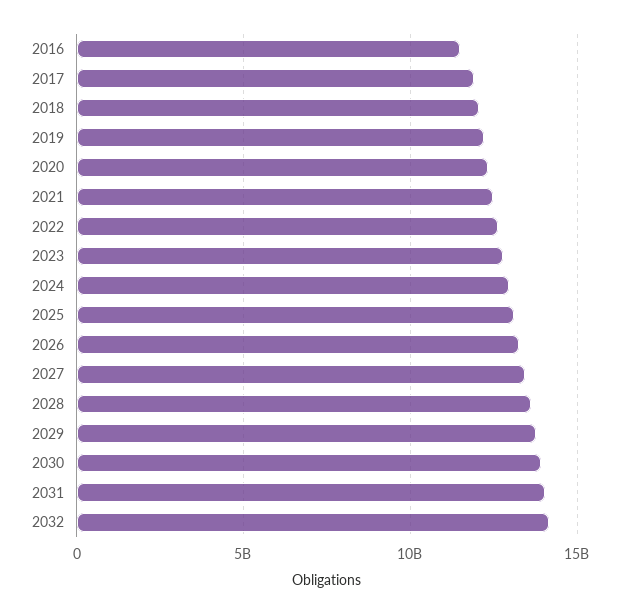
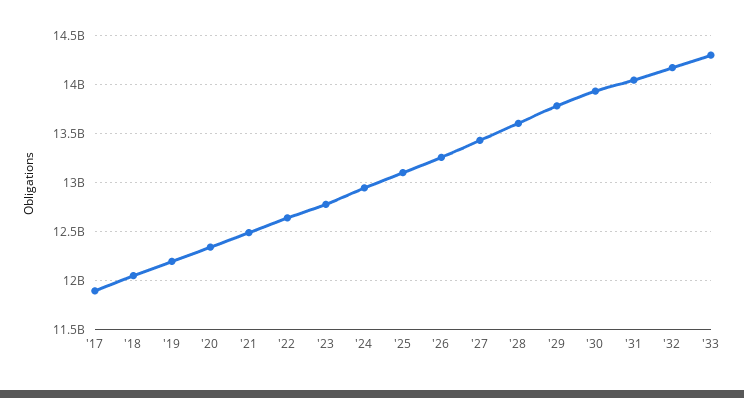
2016: 11500000000 -> none
'33: none -> 14300000000

